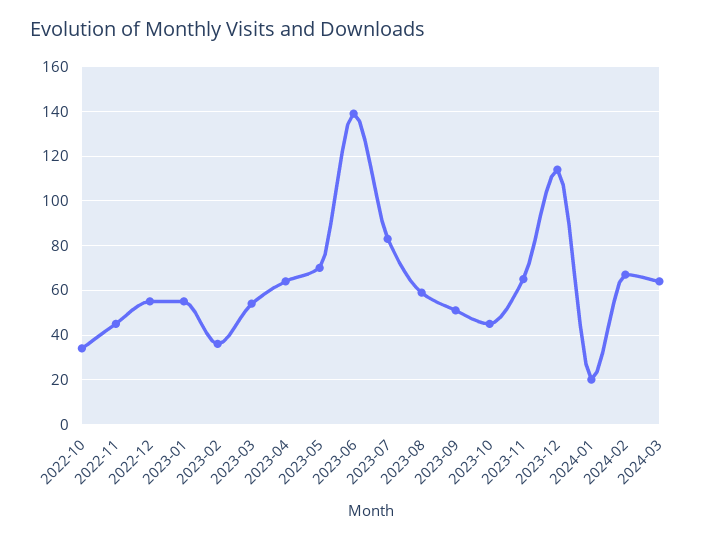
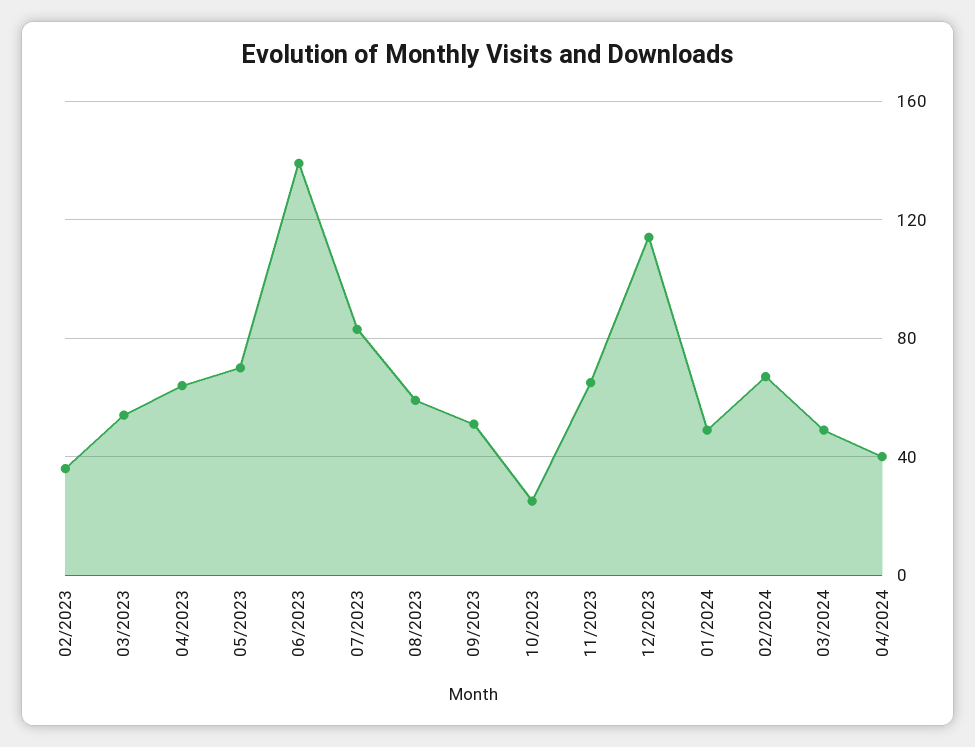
2022-10: 35 -> none
2022-11: 45 -> none
2022-12: 55 -> none
2023-01: 55 -> none
2023-10: 45 -> 25
2024-01: 20 -> 50
2024-03: 65 -> 50
04/2024: none -> 40

